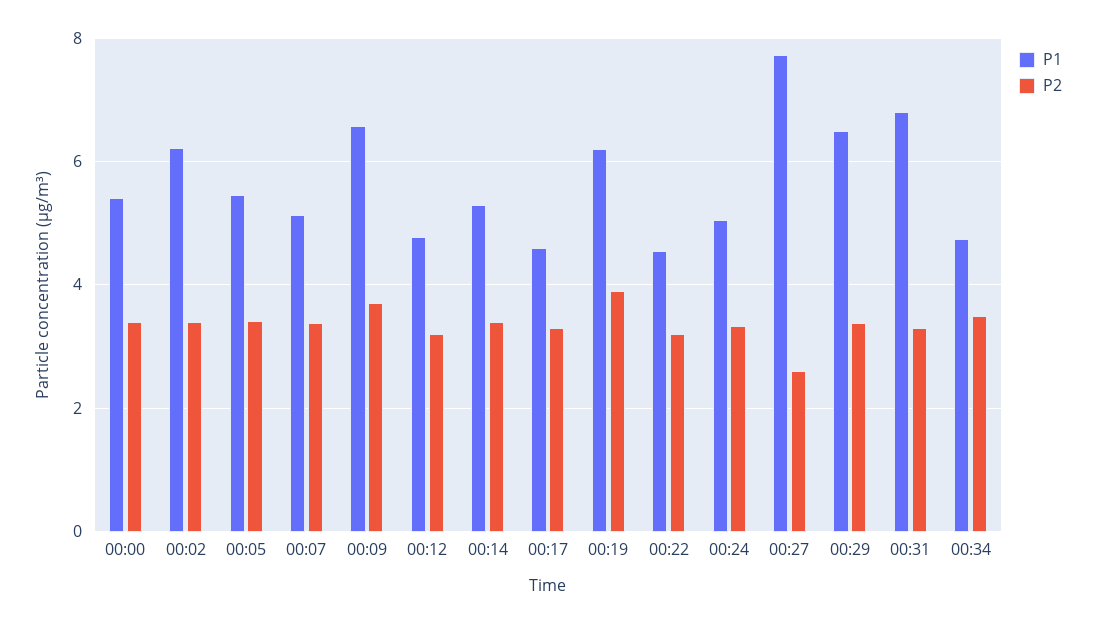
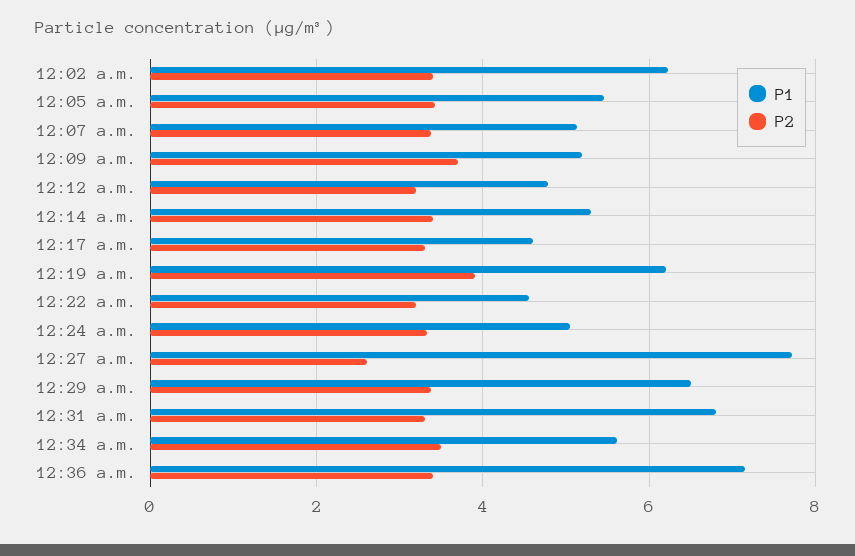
P1, 00:00: 5.4 -> none
P2, 00:00: 3.4 -> none
P1, 00:09: 6.6 -> 5.2
P1, 00:34: 4.8 -> 5.6
P1, 12:36 a.m.: none -> 7.2
P2, 12:36 a.m.: none -> 3.4

